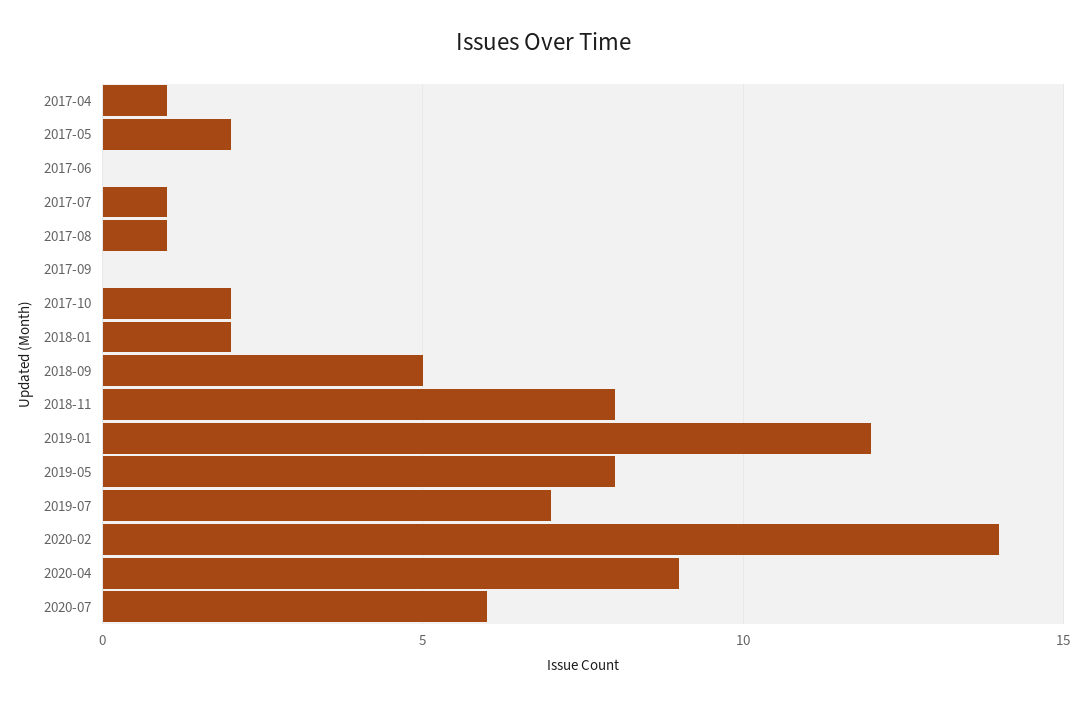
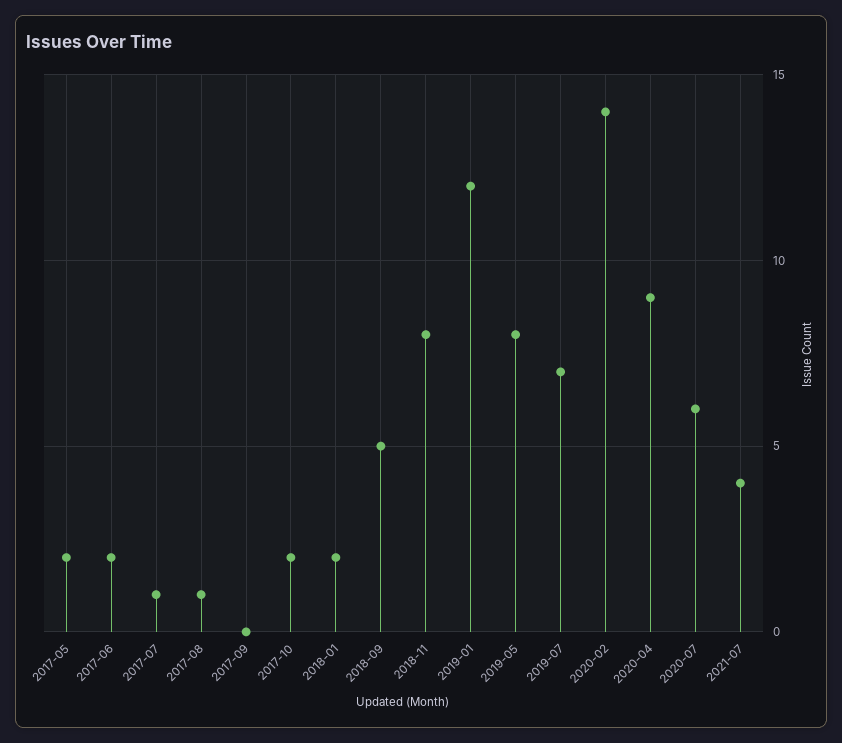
2017-04: 1 -> none
2017-06: 0 -> 2
2021-07: none -> 4

